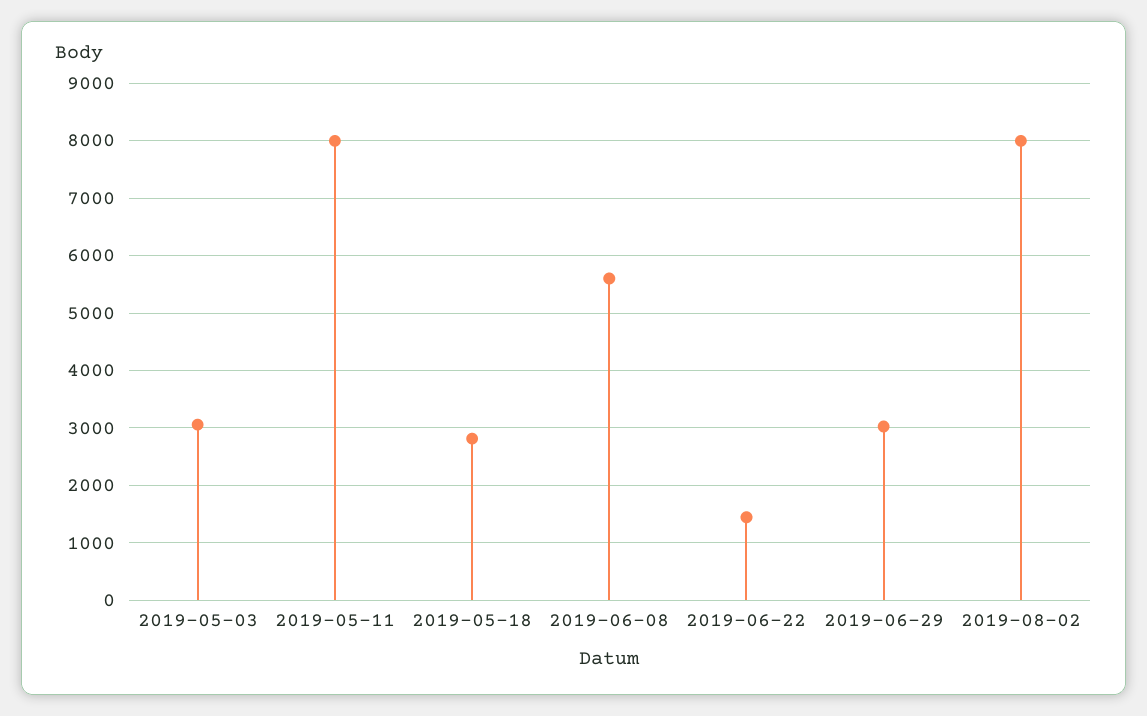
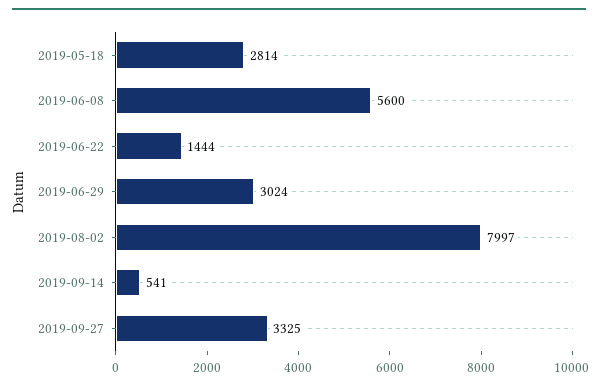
2019-05-03: 3000 -> none
2019-05-11: 8000 -> none
2019-09-14: none -> 541
2019-09-27: none -> 3325

